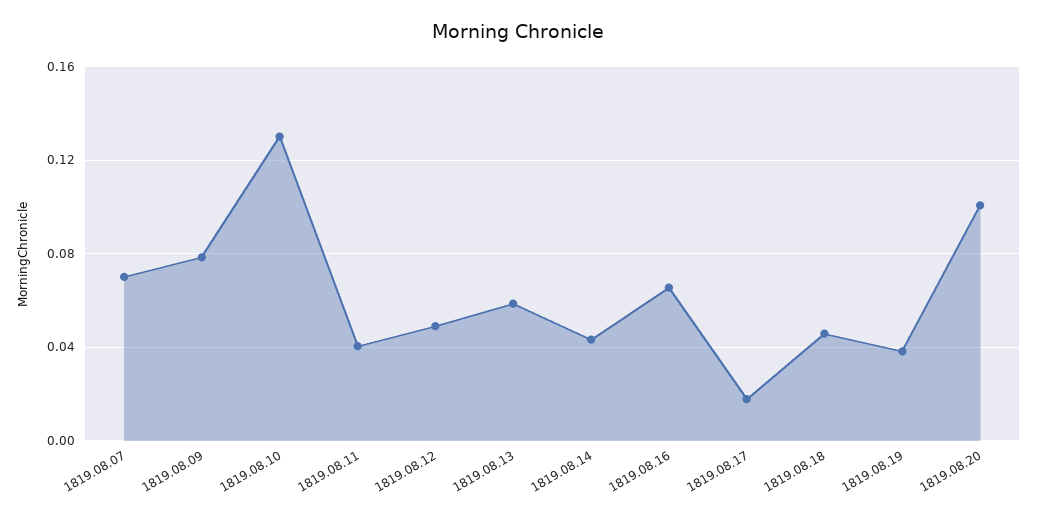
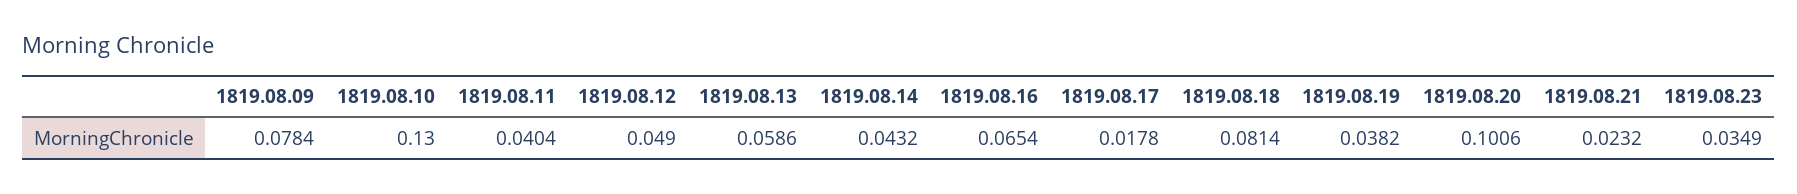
1819.08.07: 0.07 -> none
1819.08.18: 0.045 -> 0.0814
1819.08.21: none -> 0.0232
1819.08.23: none -> 0.0349

